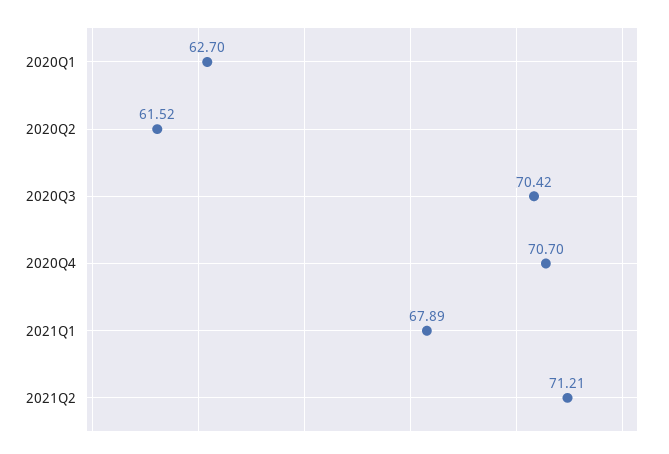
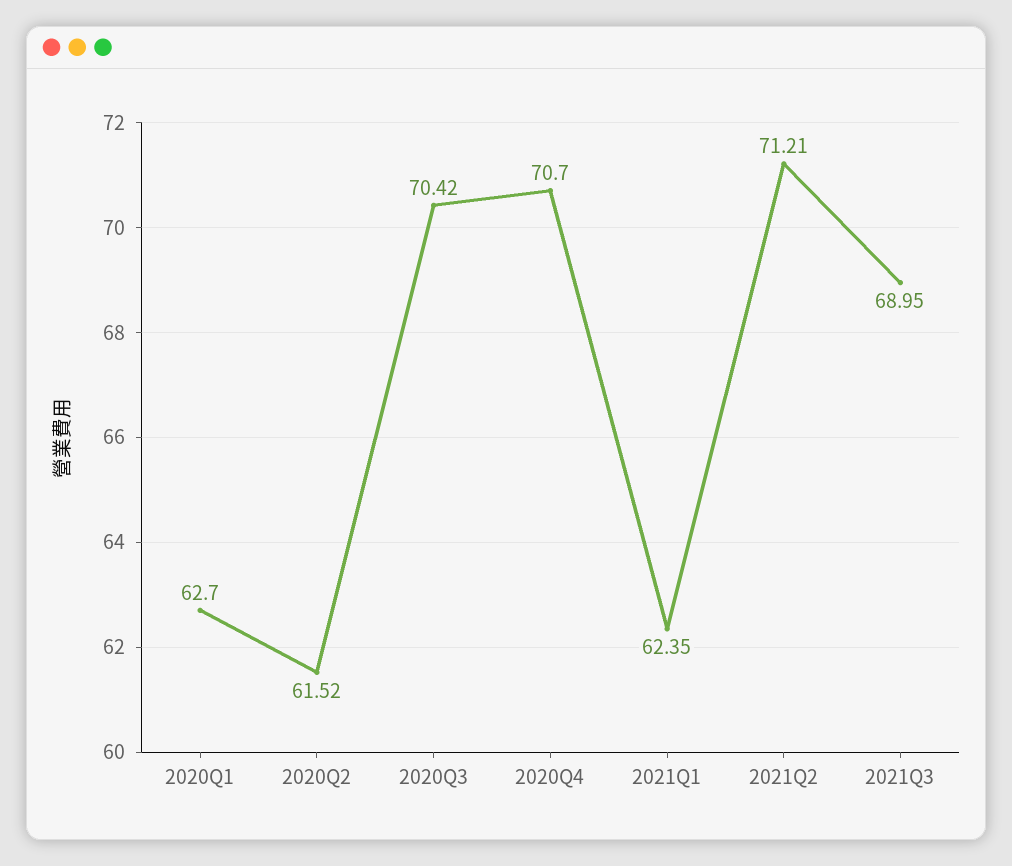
2021Q1: 67.89 -> 62.35
2021Q3: none -> 68.95

